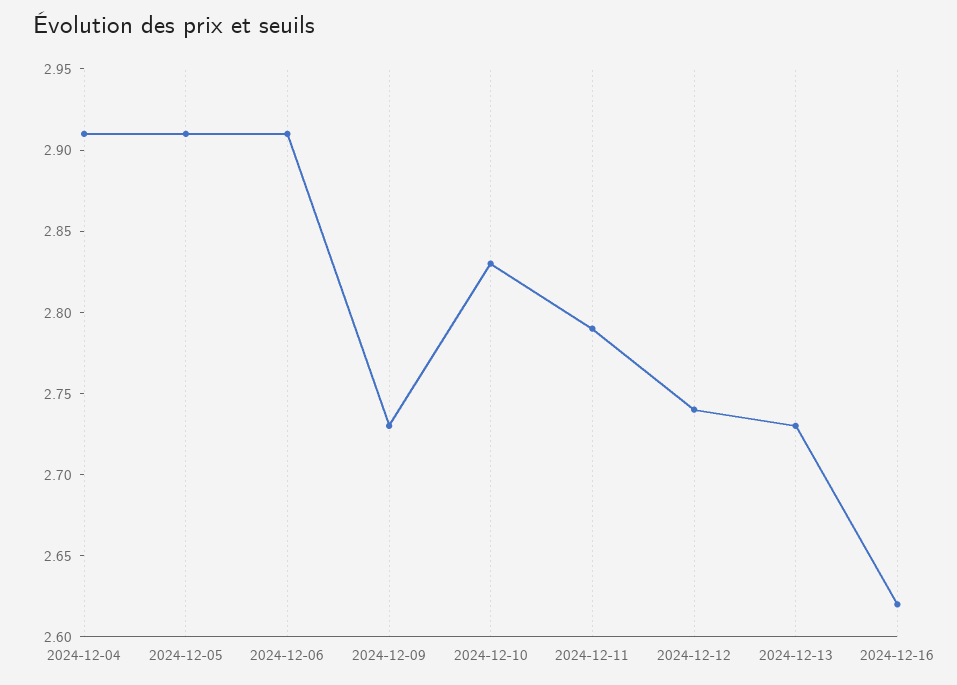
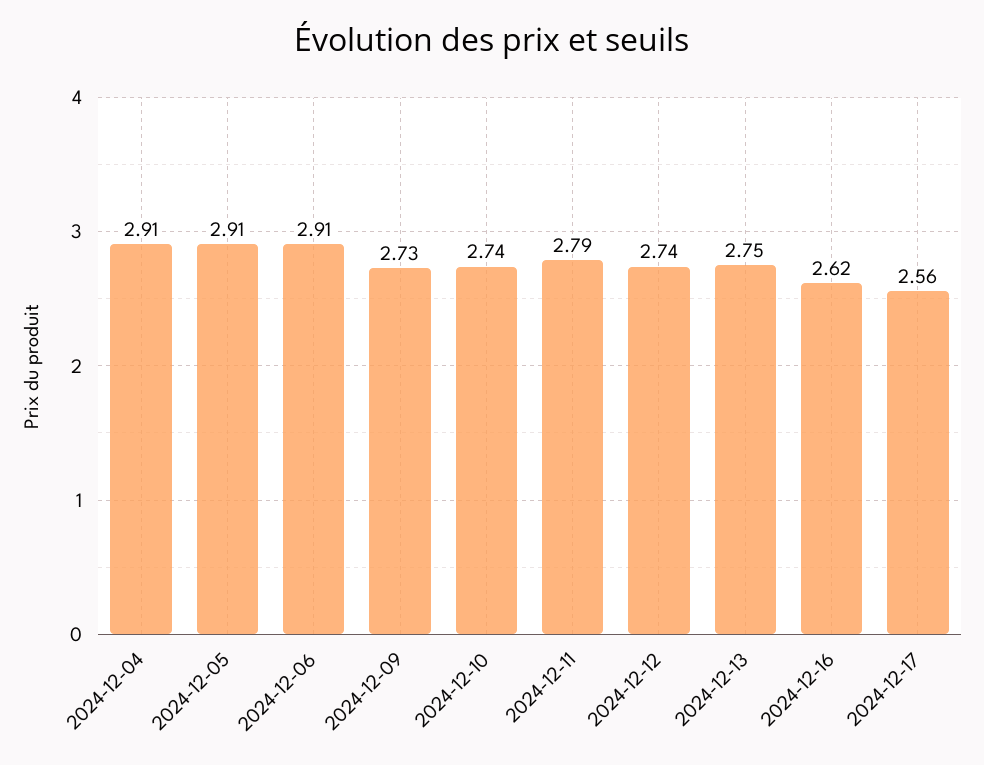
2024-12-10: 2.83 -> 2.74
2024-12-13: 2.73 -> 2.75
2024-12-17: none -> 2.56

